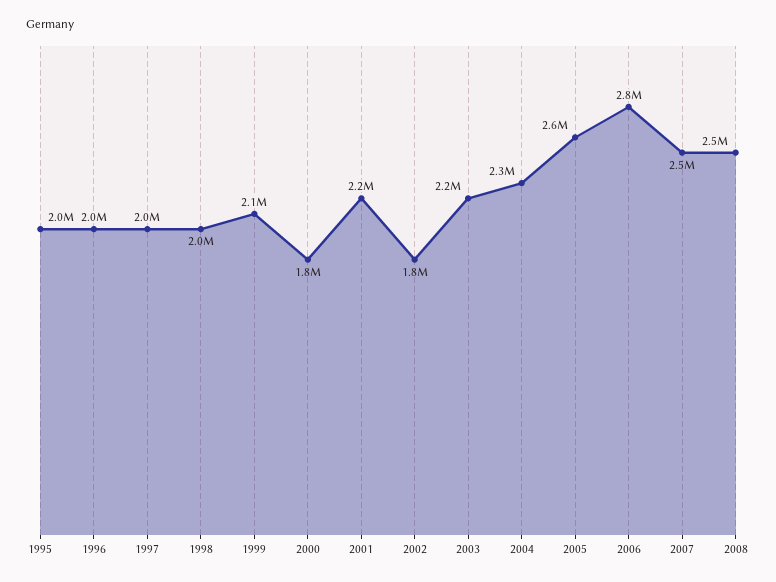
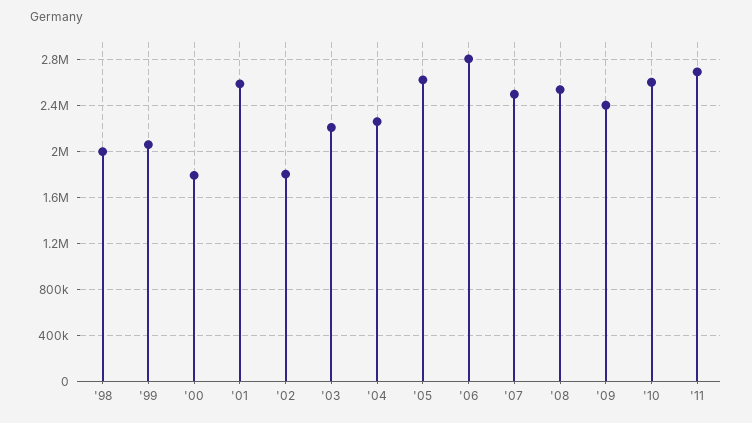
1995: 2000000 -> none
1996: 2000000 -> none
1997: 2000000 -> none
2001: 2200000 -> 2600000
'09: none -> 2400000
'10: none -> 2600000
'11: none -> 2700000

